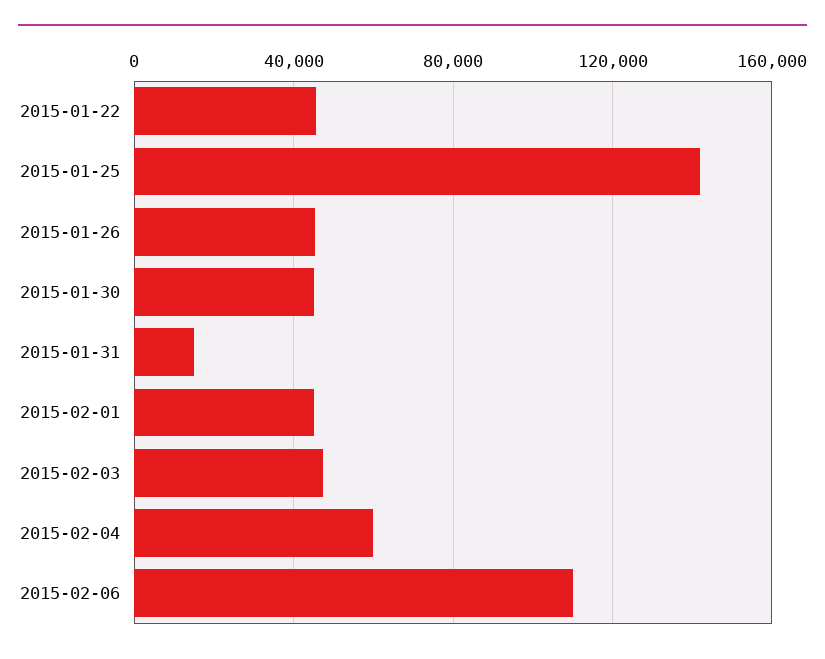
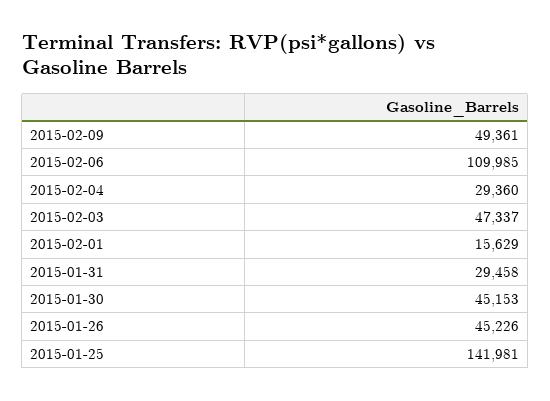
2015-01-22: 45000 -> none
2015-01-31: 15000 -> 29458
2015-02-01: 45000 -> 15629
2015-02-04: 60000 -> 29360
2015-02-09: none -> 49361

